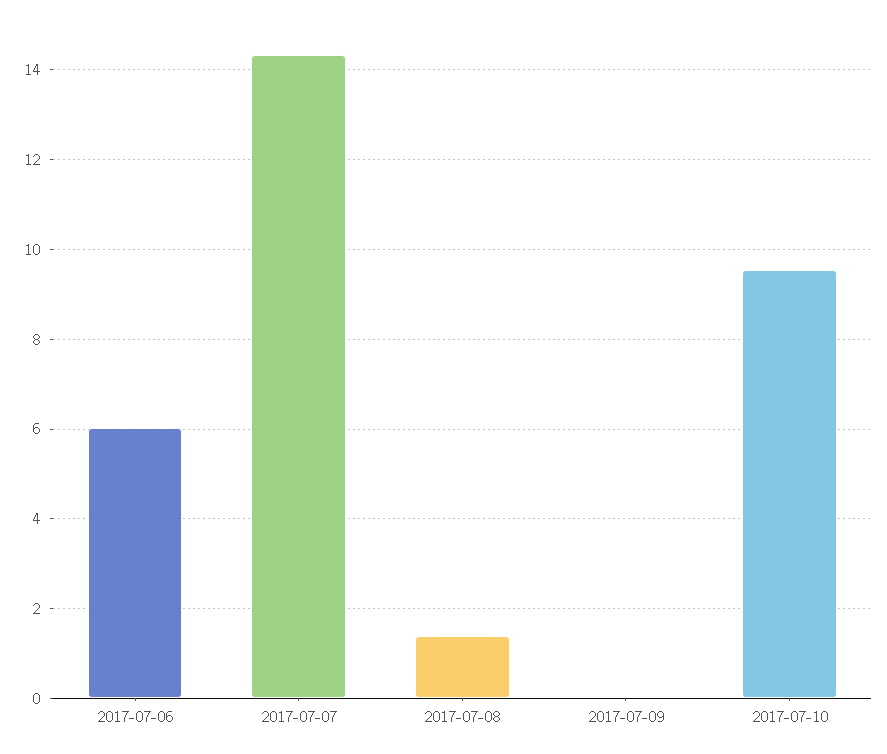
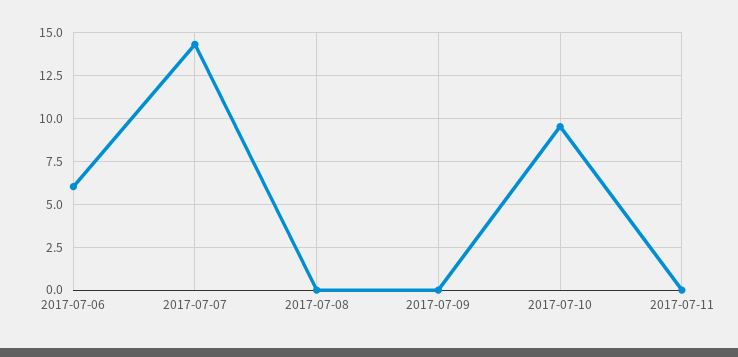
2017-07-08: 1.4 -> 0
2017-07-11: none -> 0

